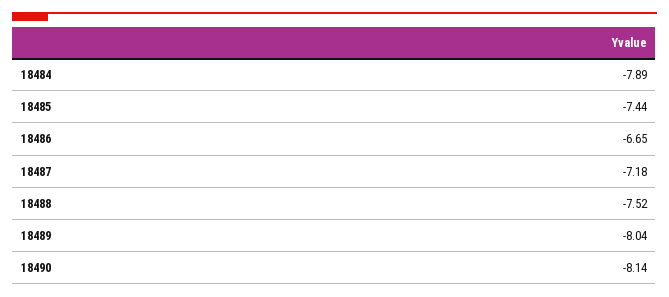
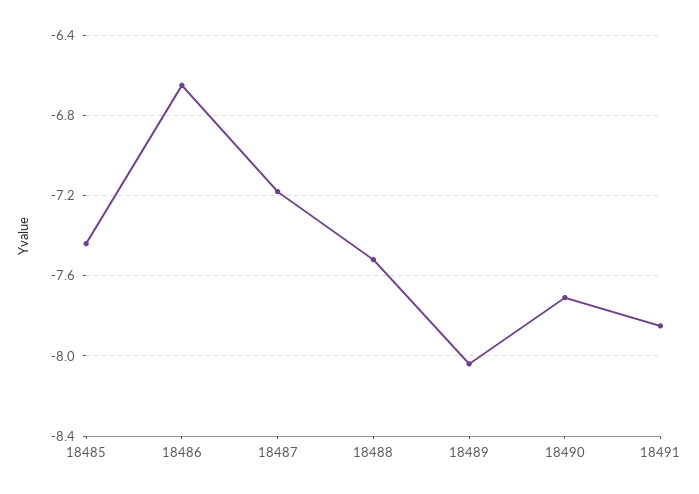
18484: -7.89 -> none
18490: -8.14 -> -7.7
18491: none -> -7.85

